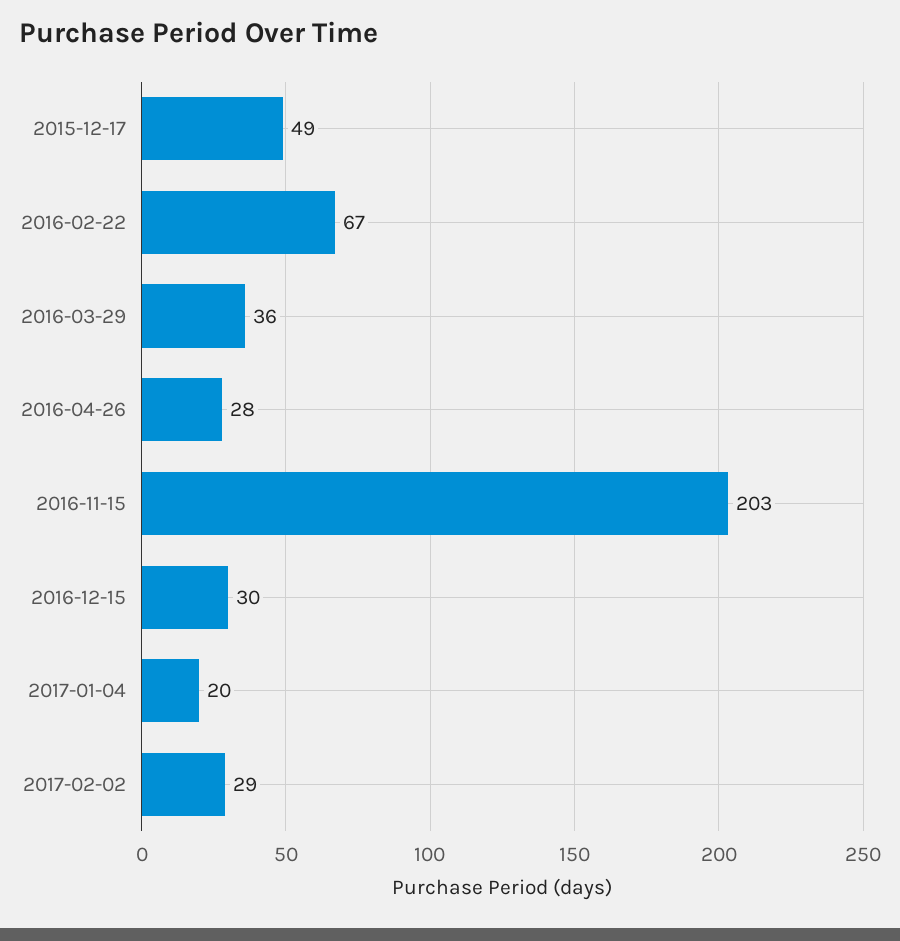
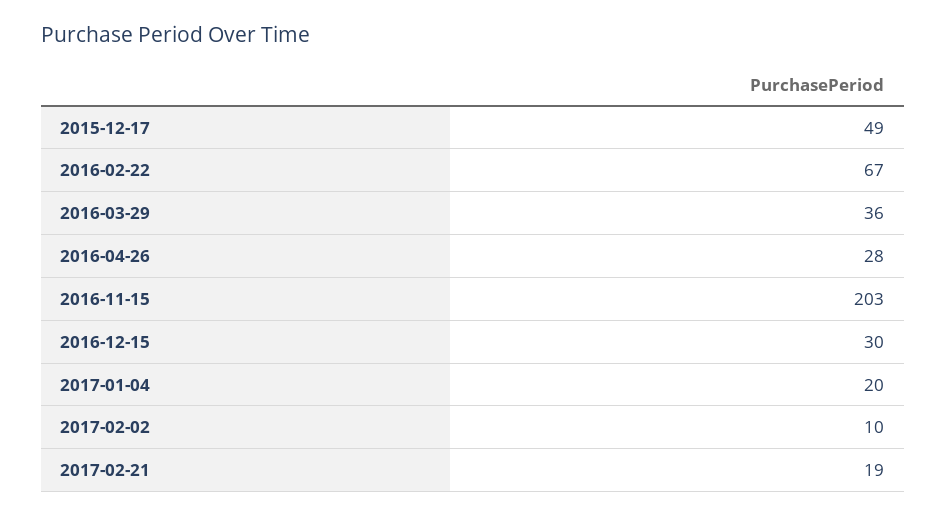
2017-02-02: 29 -> 10
2017-02-21: none -> 19

